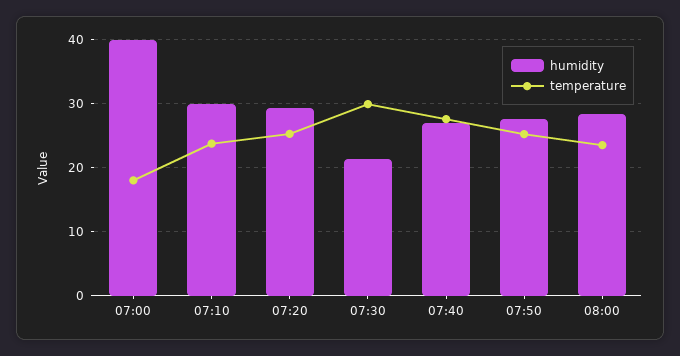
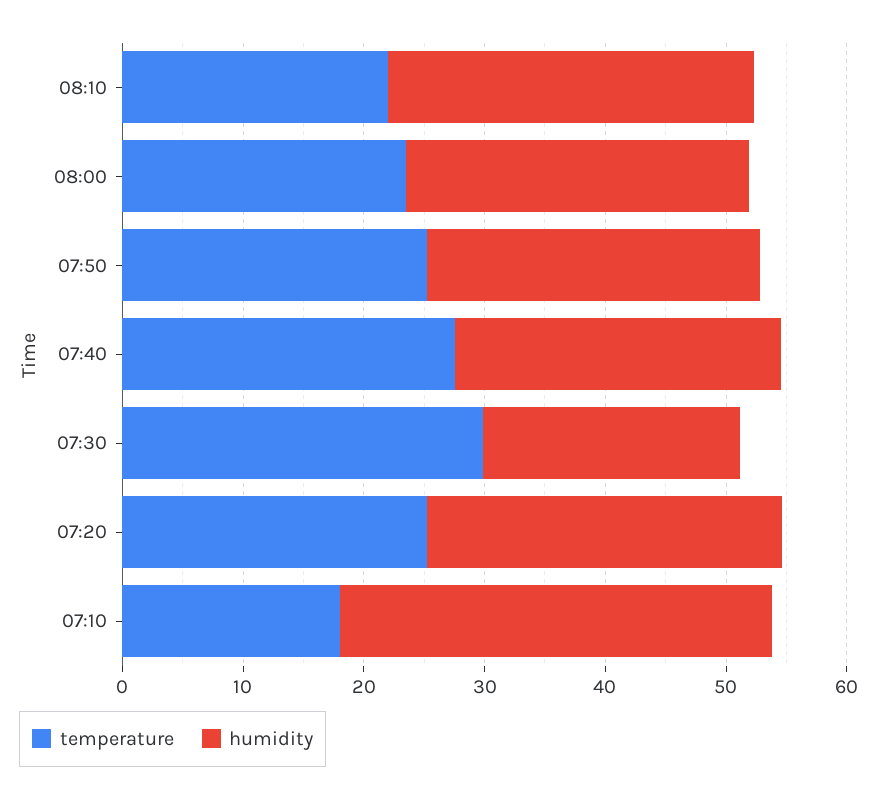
humidity, 07:00: 40 -> none
temperature, 07:00: 18 -> none
humidity, 07:10: 30 -> 36
temperature, 07:10: 24 -> 18
temperature, 08:10: none -> 22
humidity, 08:10: none -> 30

